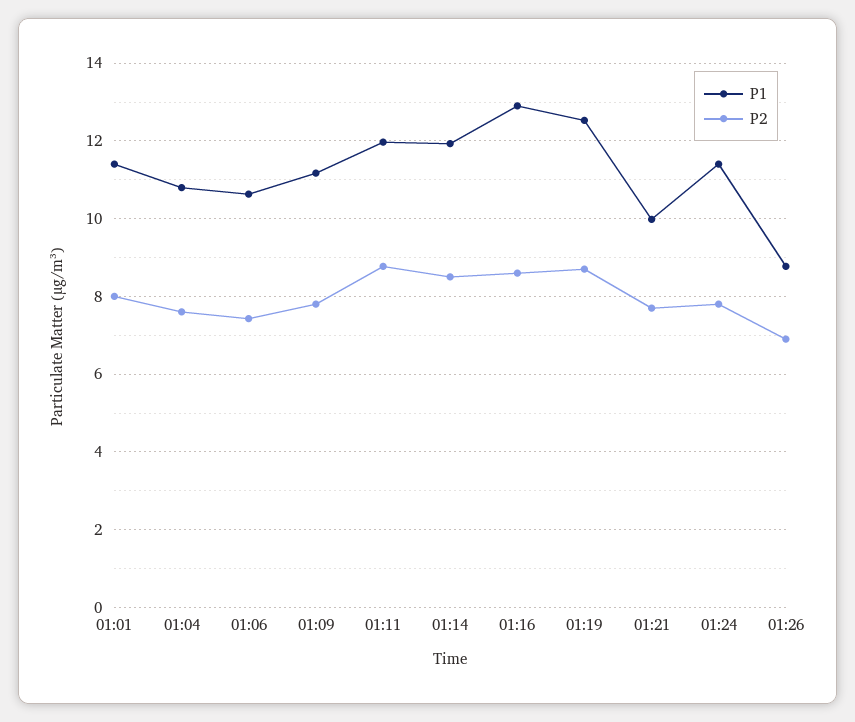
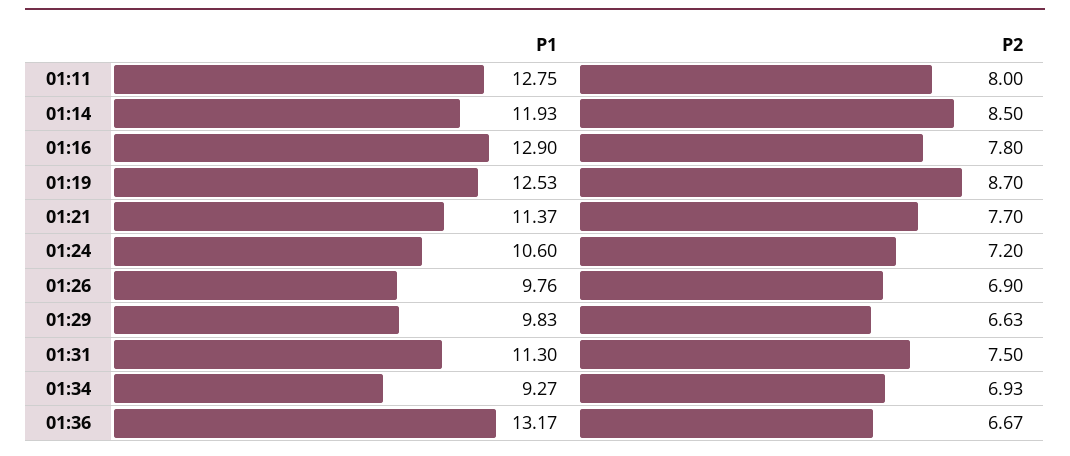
P1, 01:01: 11.4 -> none
P2, 01:01: 8 -> none
P1, 01:04: 10.8 -> none
P2, 01:04: 7.6 -> none
P1, 01:06: 10.6 -> none
P2, 01:06: 7.4 -> none
P1, 01:09: 11.2 -> none
P2, 01:09: 7.8 -> none
P1, 01:11: 12 -> 12.75
P2, 01:11: 8.8 -> 8
P2, 01:16: 8.6 -> 7.8
P1, 01:21: 10 -> 11.37
P1, 01:24: 11.4 -> 10.6
P2, 01:24: 7.8 -> 7.2
P1, 01:26: 8.8 -> 9.76
P1, 01:29: none -> 9.83
P2, 01:29: none -> 6.63
P1, 01:31: none -> 11.3
P2, 01:31: none -> 7.5
P1, 01:34: none -> 9.27
P2, 01:34: none -> 6.93
P1, 01:36: none -> 13.17
P2, 01:36: none -> 6.67

